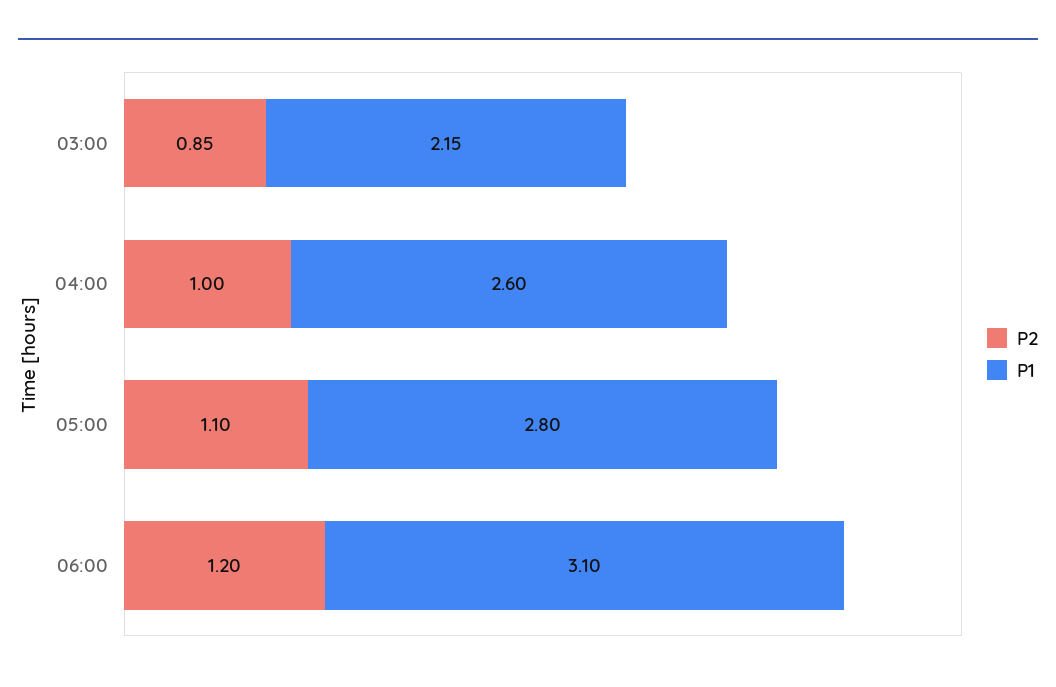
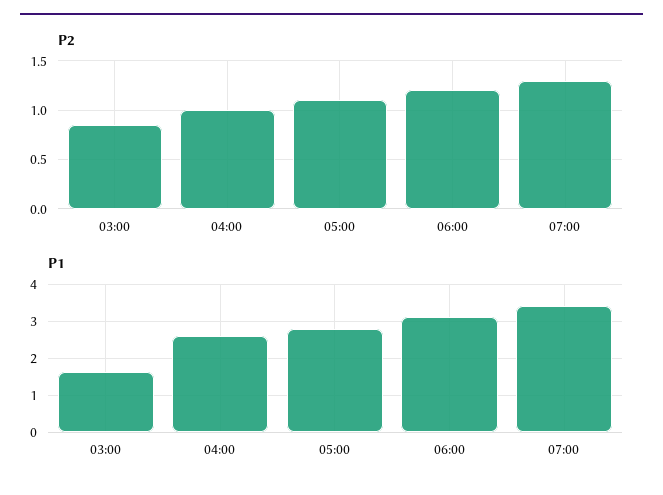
P1, 03:00: 2.15 -> 1.6
P2, 07:00: none -> 1.3
P1, 07:00: none -> 3.4

